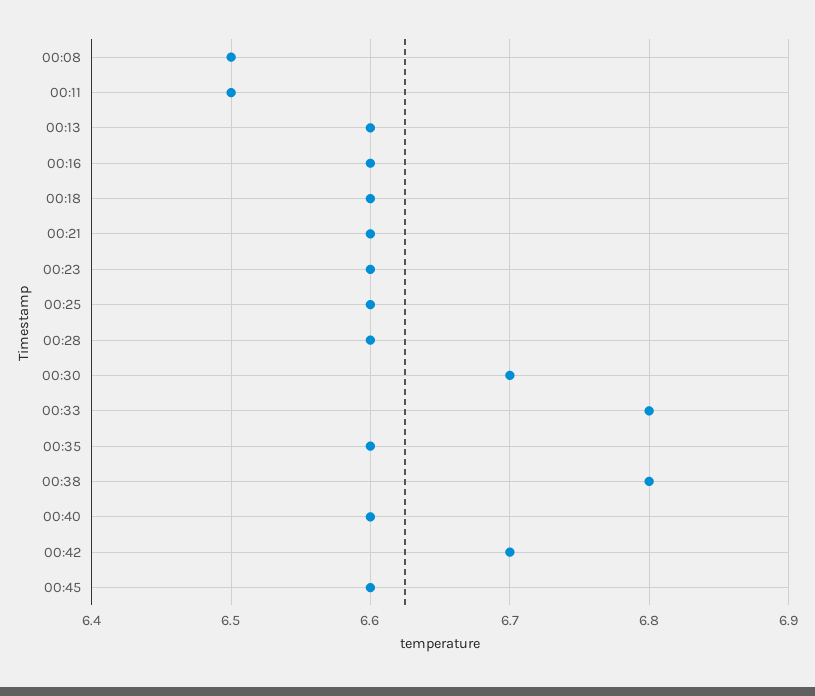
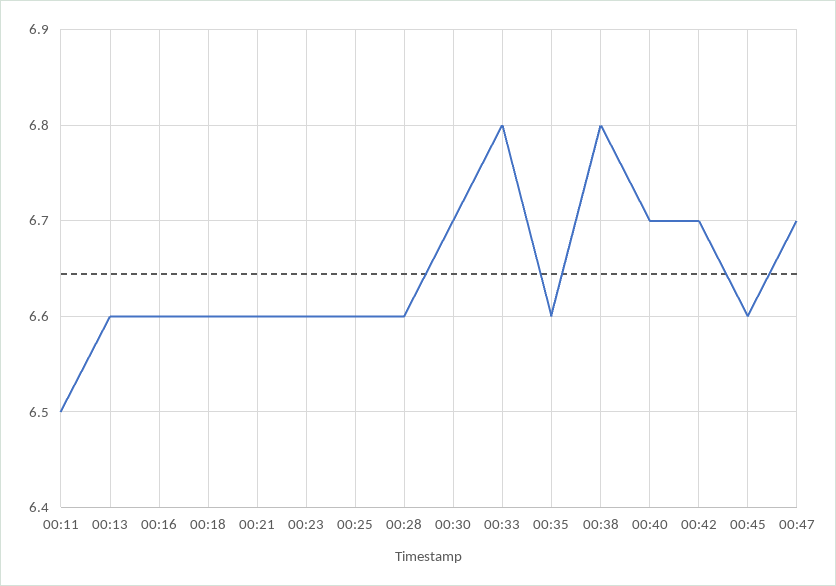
00:08: 6.5 -> none
00:40: 6.6 -> 6.7
00:47: none -> 6.7

